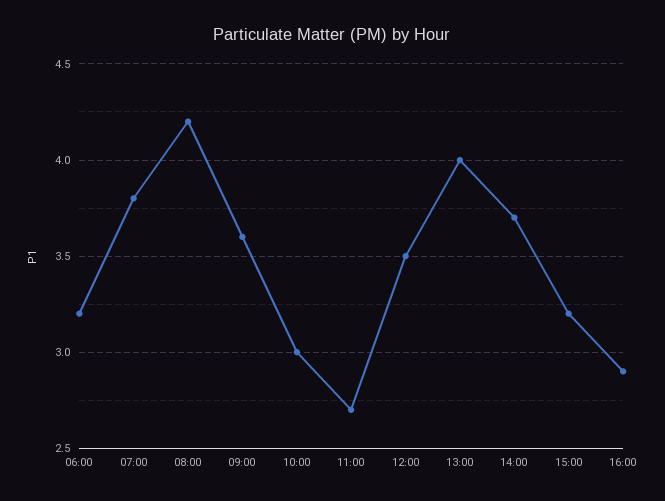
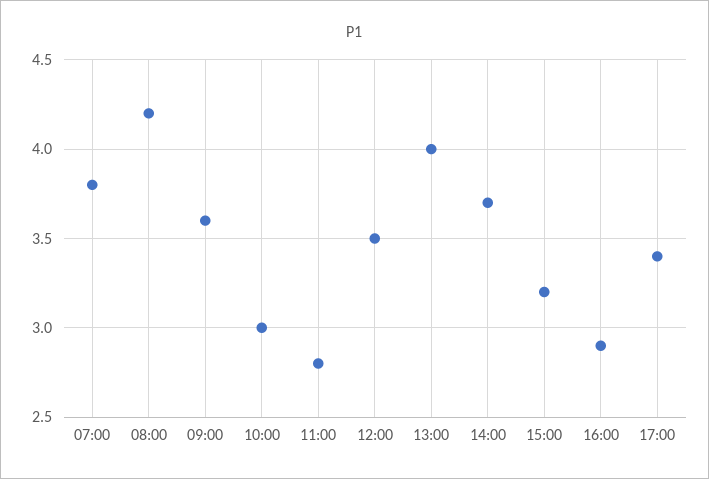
06:00: 3.2 -> none
11:00: 2.7 -> 2.8
17:00: none -> 3.4

